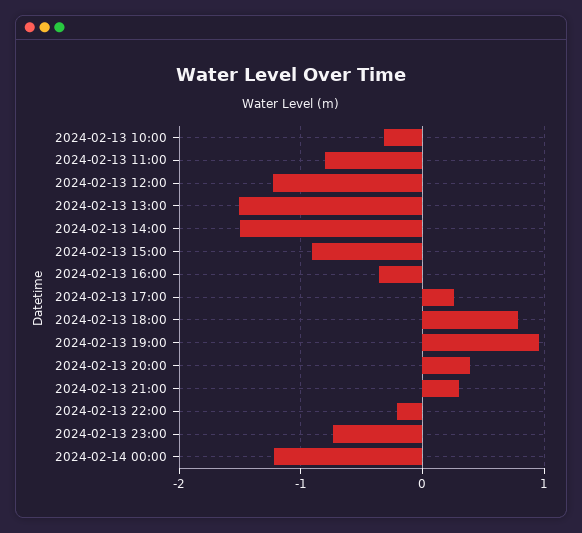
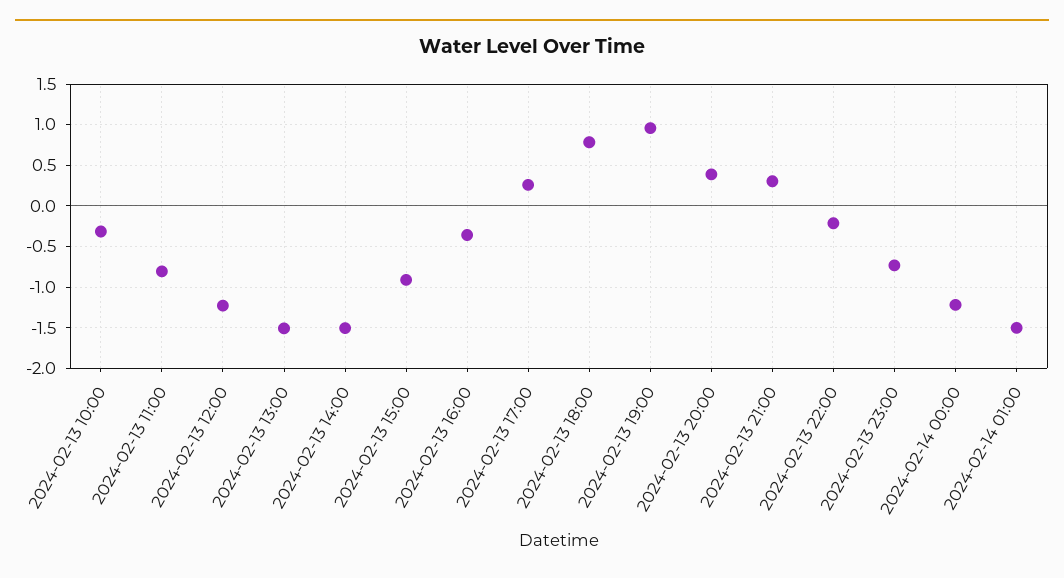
2024-02-14 01:00: none -> -1.5

